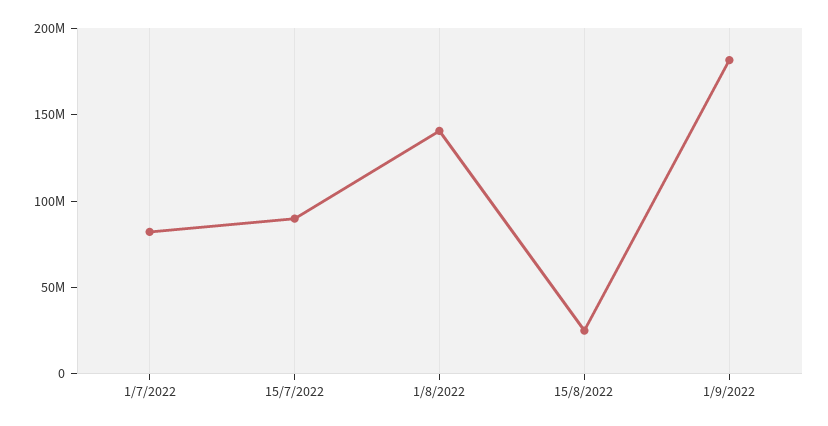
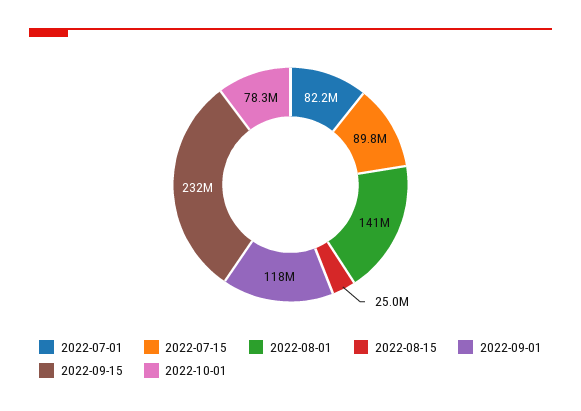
1/9/2022: 180000000 -> 118000000
2022-09-15: none -> 232000000
2022-10-01: none -> 78300000

